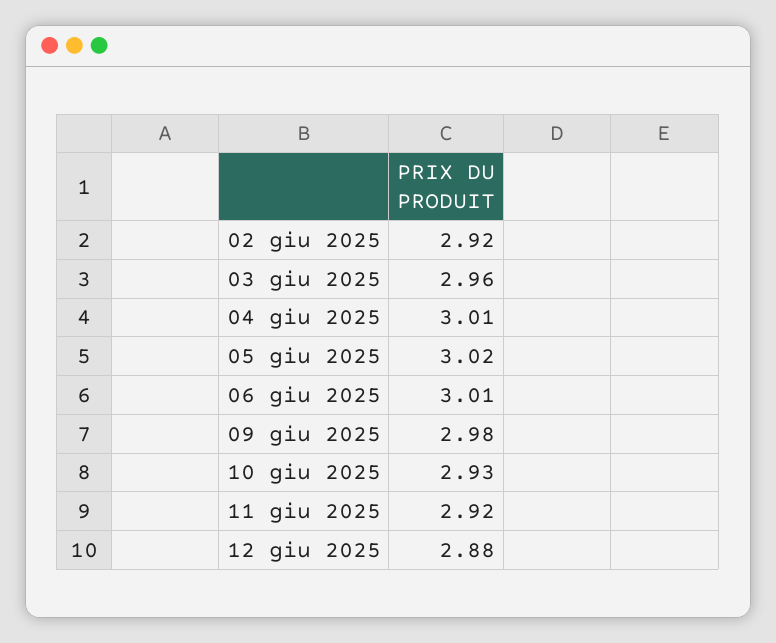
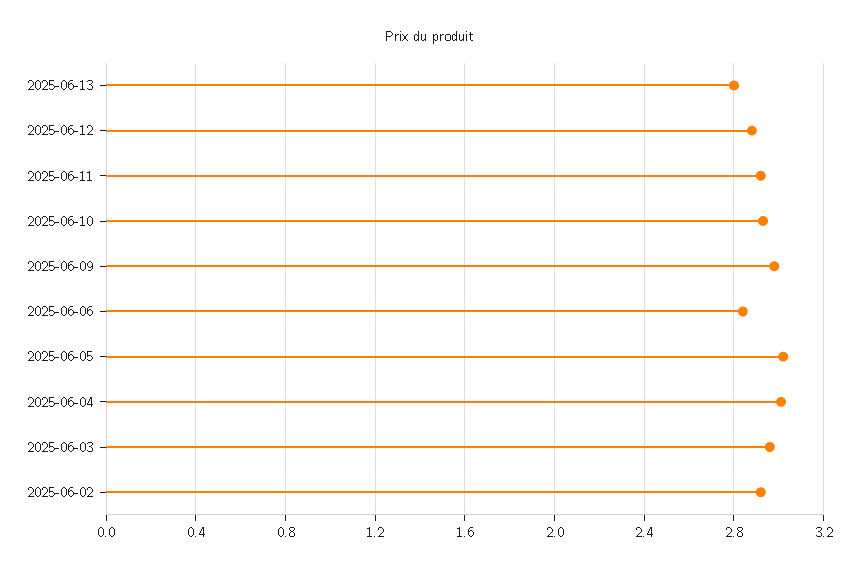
06 giu 2025: 3.01 -> 2.85
2025-06-13: none -> 2.8

